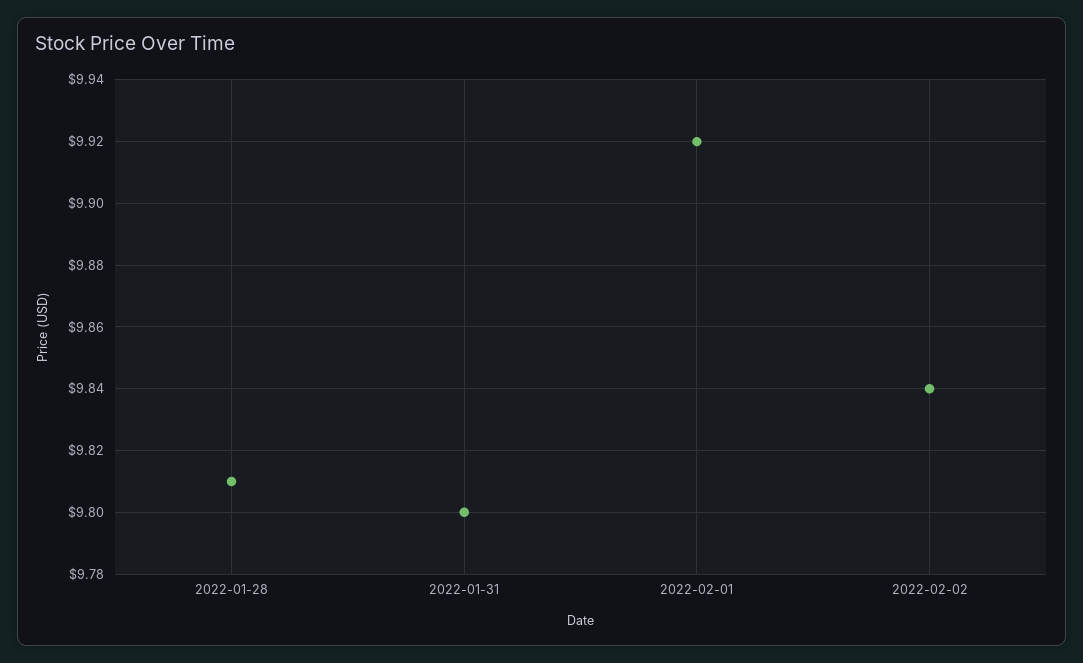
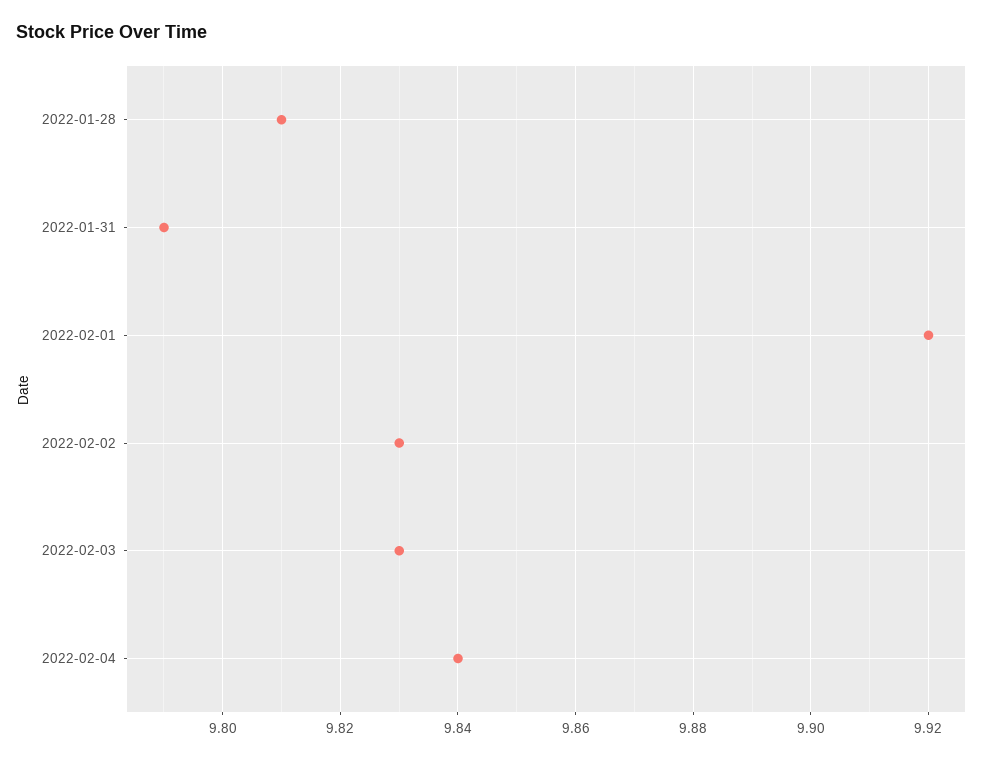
2022-01-31: 9.8 -> 9.79
2022-02-02: 9.84 -> 9.83
2022-02-03: none -> 9.83
2022-02-04: none -> 9.84

